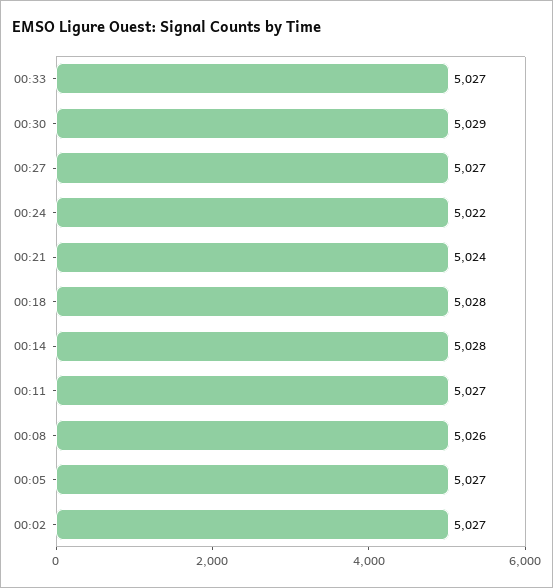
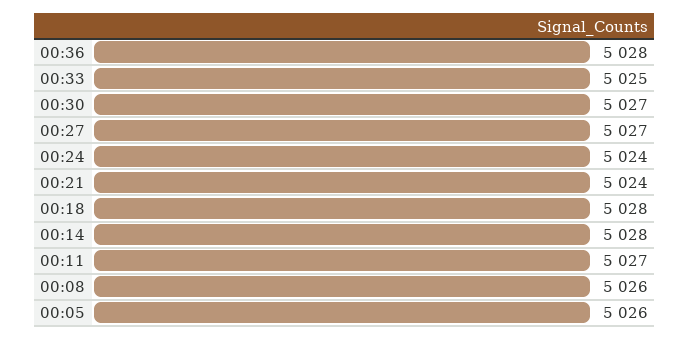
00:33: 5027 -> 5025
00:30: 5029 -> 5027
00:24: 5022 -> 5024
00:05: 5027 -> 5026
00:02: 5027 -> none
00:36: none -> 5028

